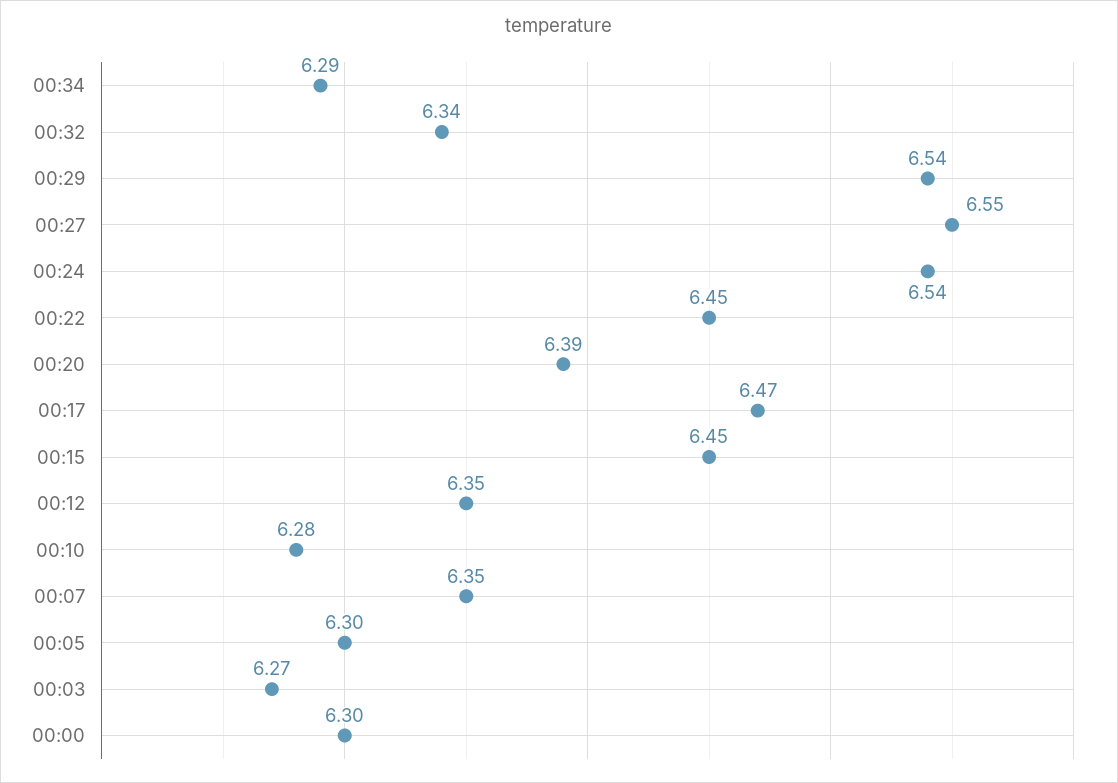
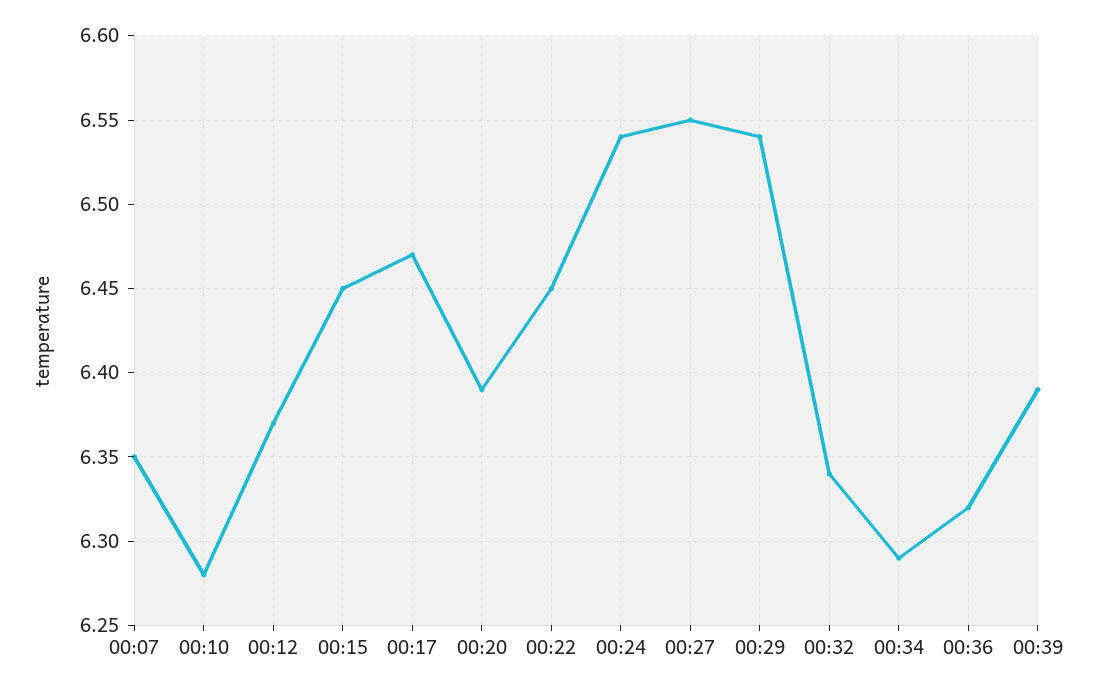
00:12: 6.35 -> 6.37
00:05: 6.3 -> none
00:03: 6.27 -> none
00:00: 6.3 -> none
00:36: none -> 6.32
00:39: none -> 6.39

